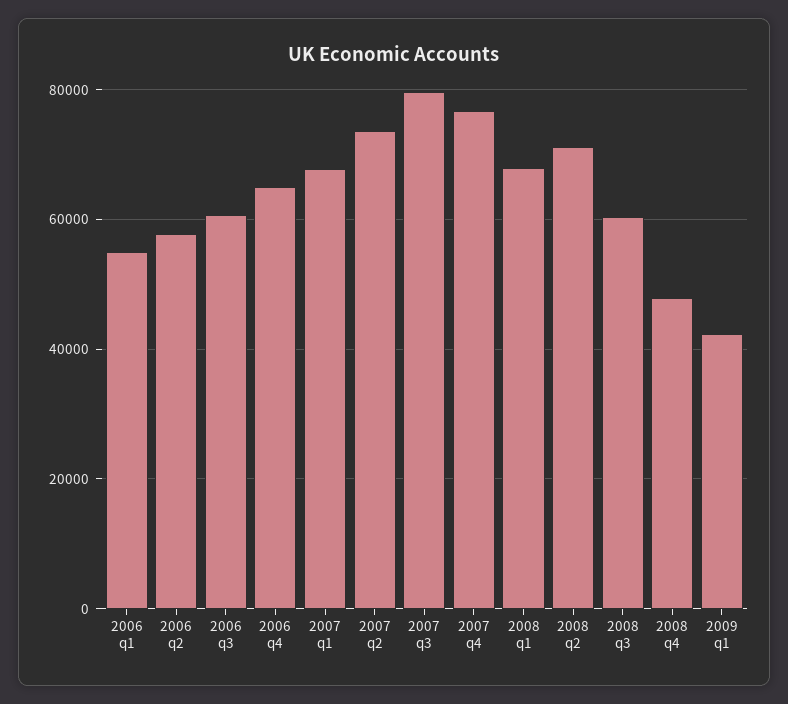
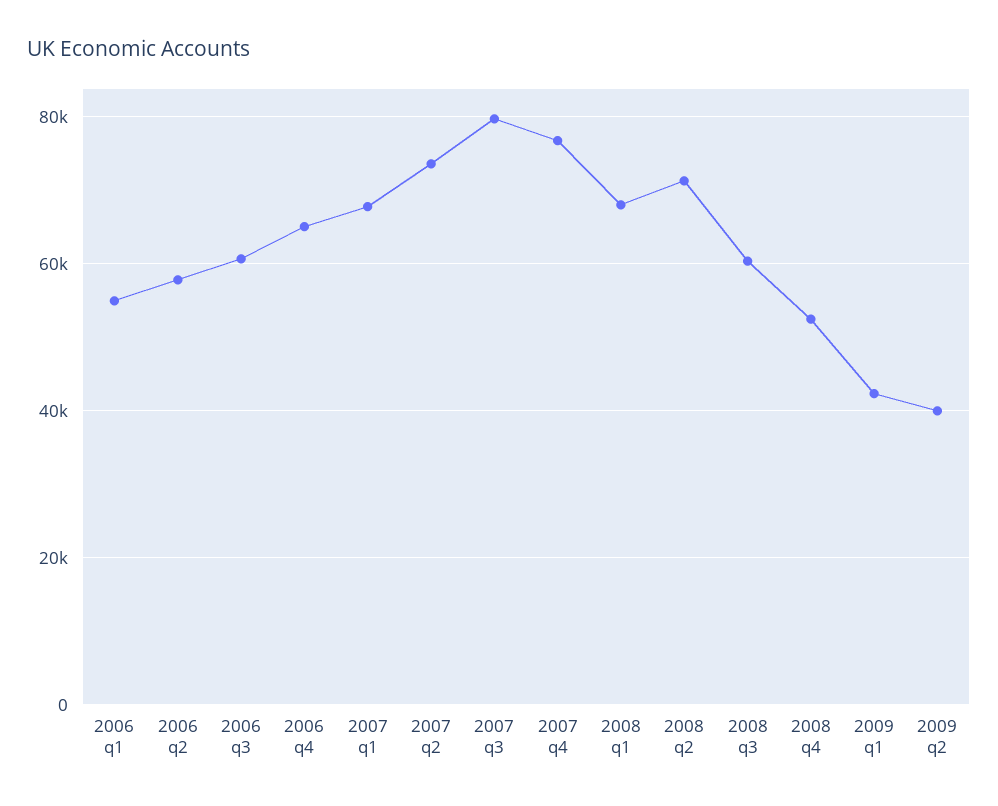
2008 q4: 48000 -> 52000
2009 q2: none -> 40000

